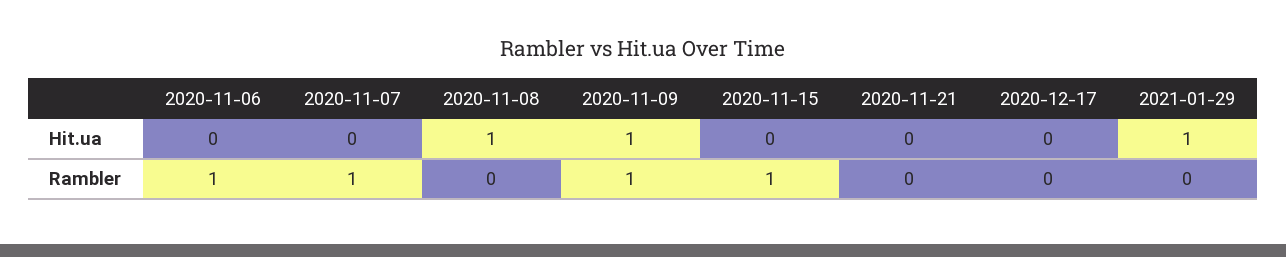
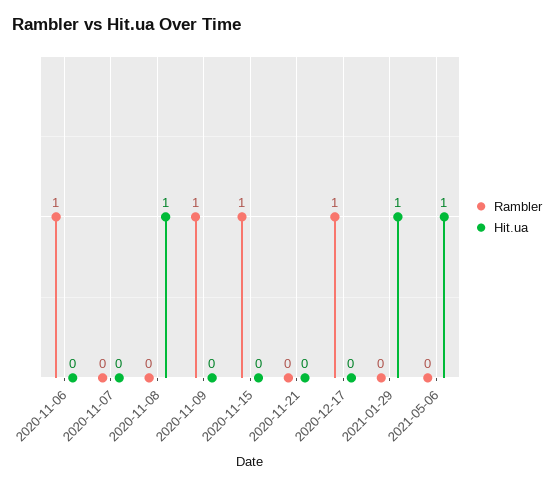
Hit.ua, 2020-11-09: 1 -> 0
Rambler, 2020-11-07: 1 -> 0
Rambler, 2020-12-17: 0 -> 1
Rambler, 2021-05-06: none -> 0
Hit.ua, 2021-05-06: none -> 1

